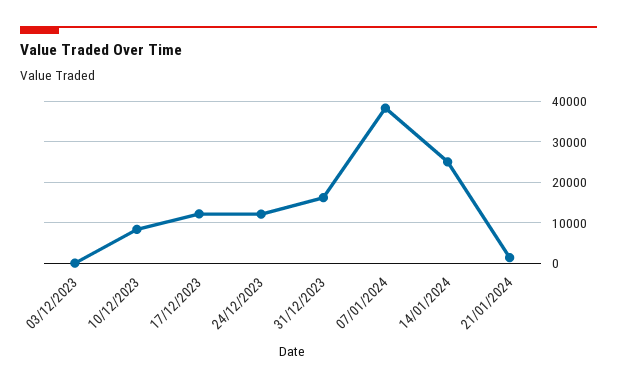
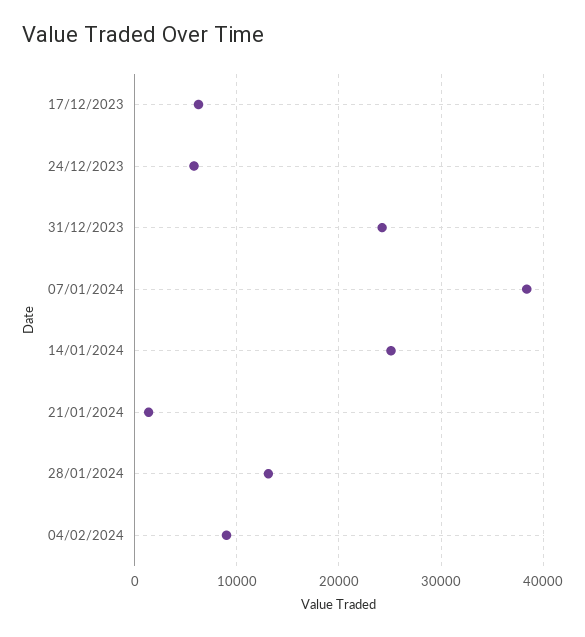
03/12/2023: 0 -> none
10/12/2023: 8000 -> none
17/12/2023: 12000 -> 6000
24/12/2023: 12000 -> 6000
31/12/2023: 16000 -> 24000
28/01/2024: none -> 13000
04/02/2024: none -> 9000

